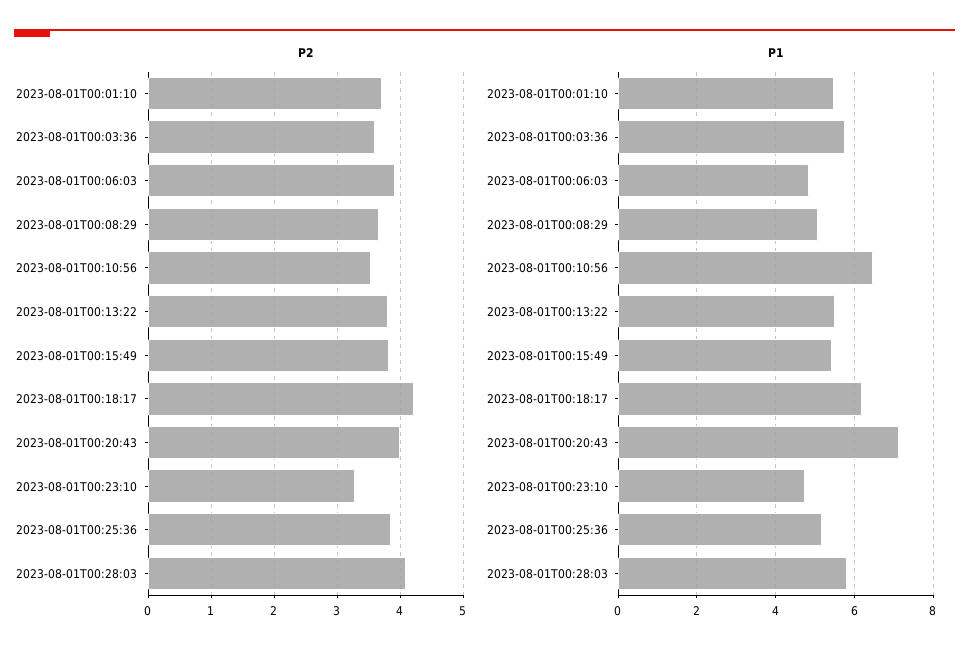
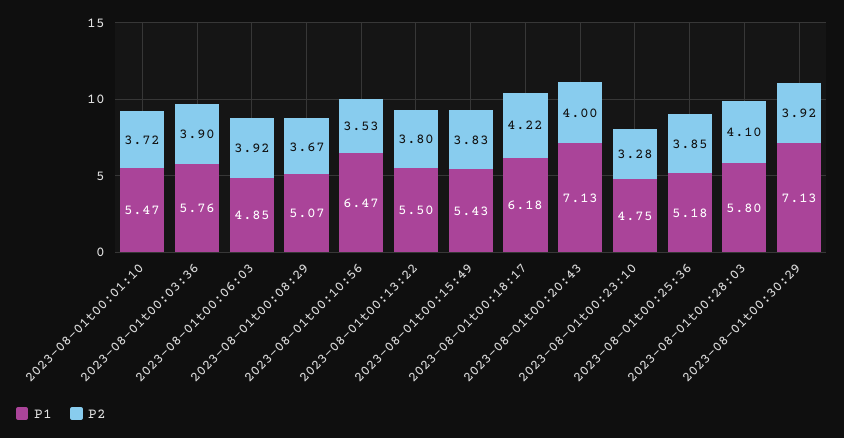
P2, 2023-08-01T00:03:36: 3.6 -> 3.9
P1, 2023-08-01t00:30:29: none -> 7.13
P2, 2023-08-01t00:30:29: none -> 3.92

